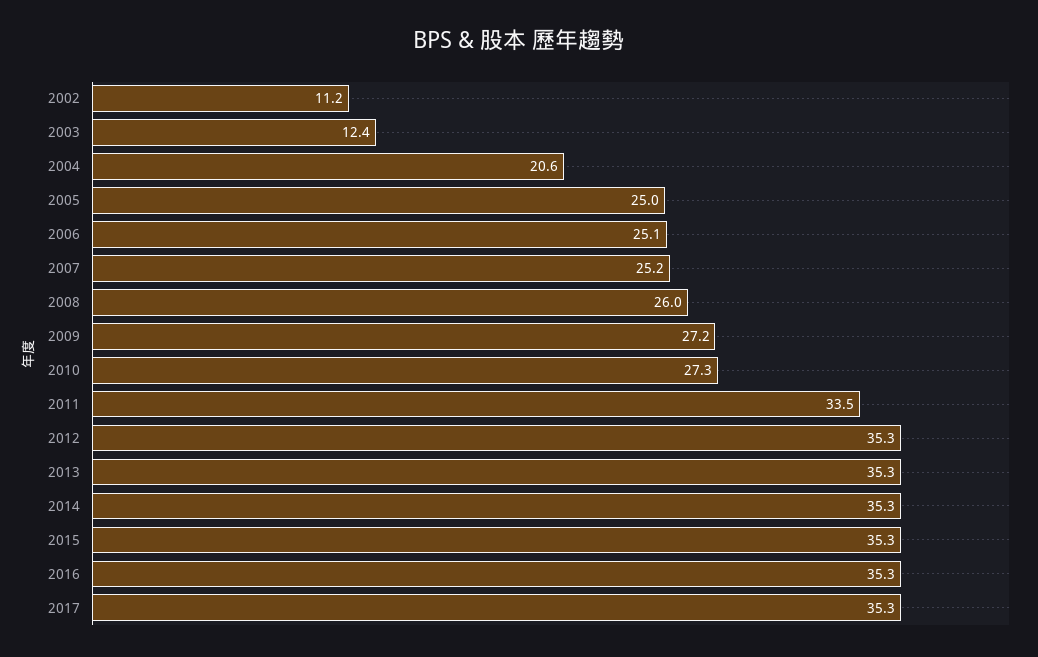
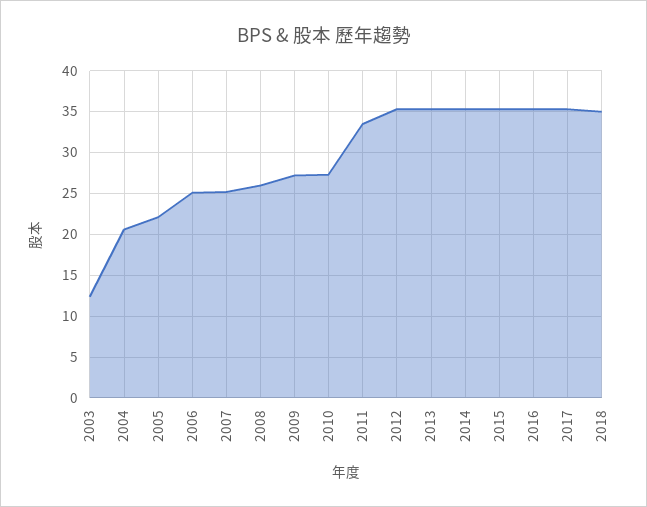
2002: 11.2 -> none
2005: 25 -> 22
2018: none -> 35

